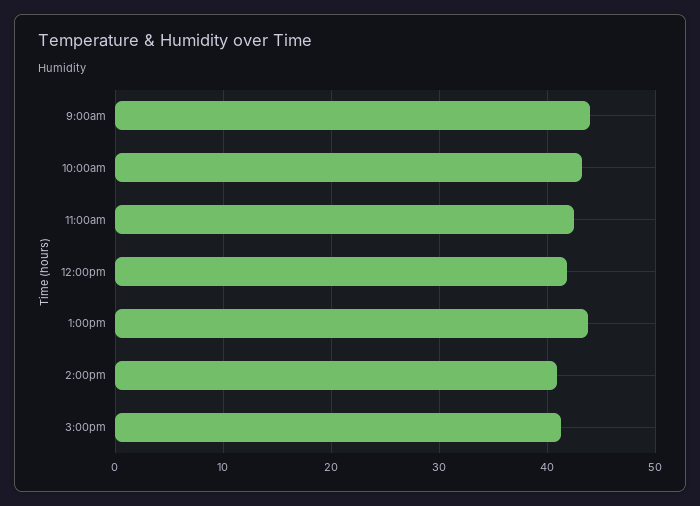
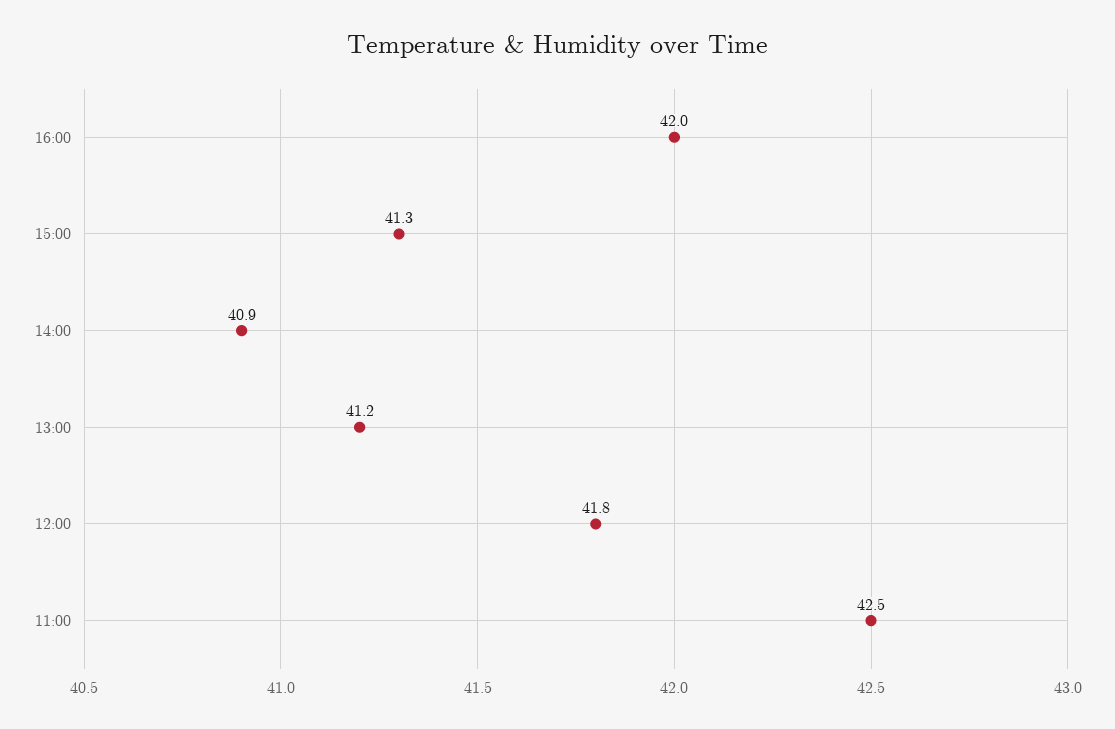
9:00am: 44 -> none
10:00am: 43 -> none
1:00pm: 44 -> 41.2
16:00: none -> 42

